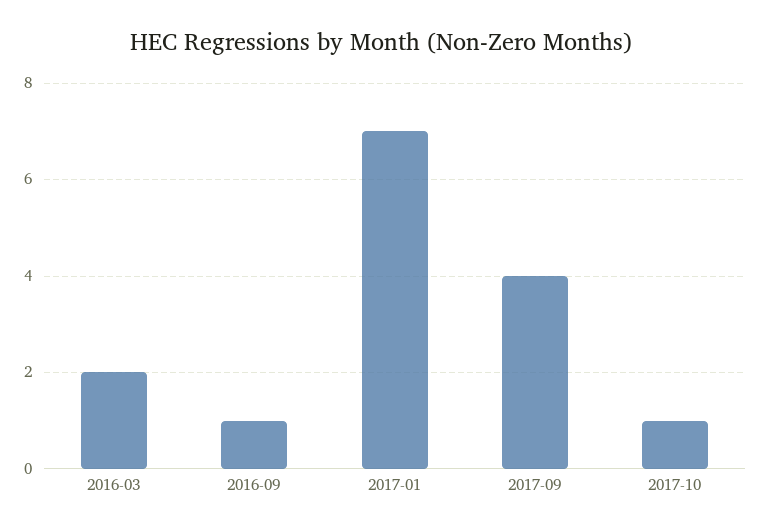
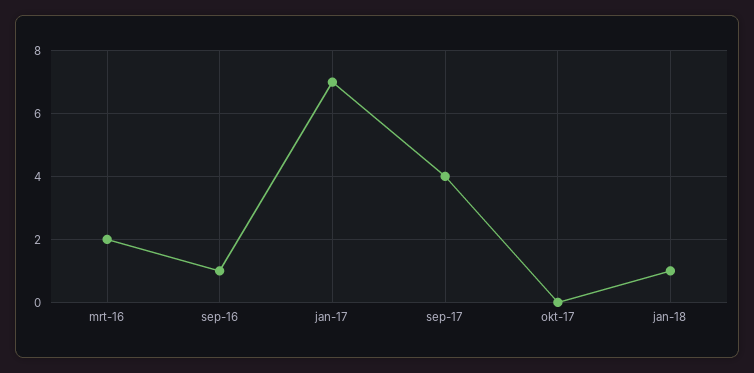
2017-10: 1 -> 0
jan-18: none -> 1

